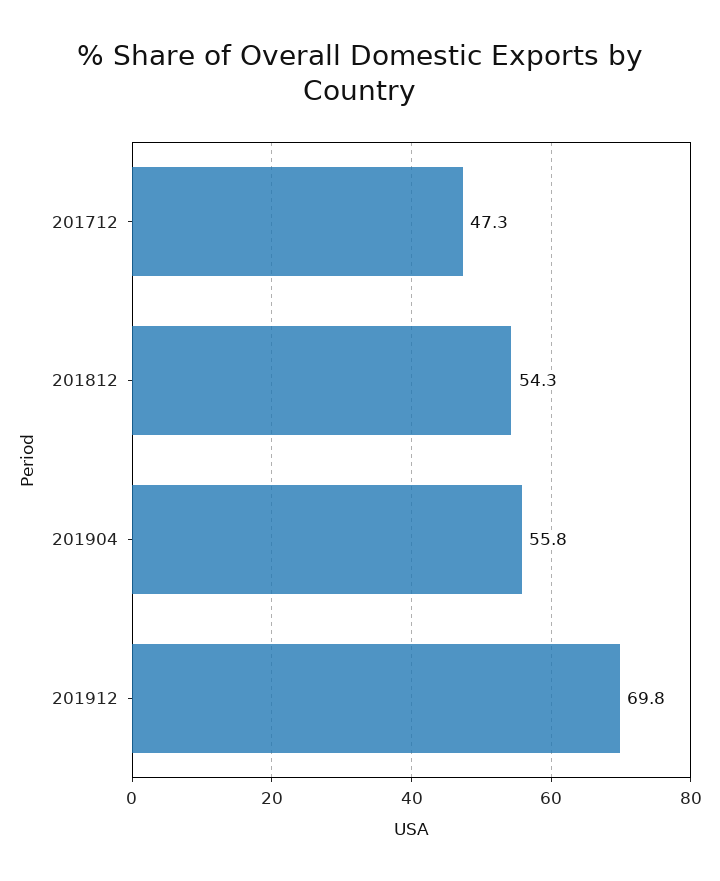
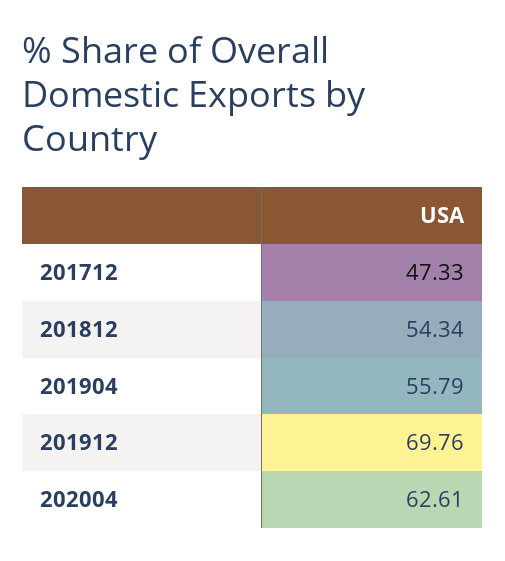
202004: none -> 62.61

